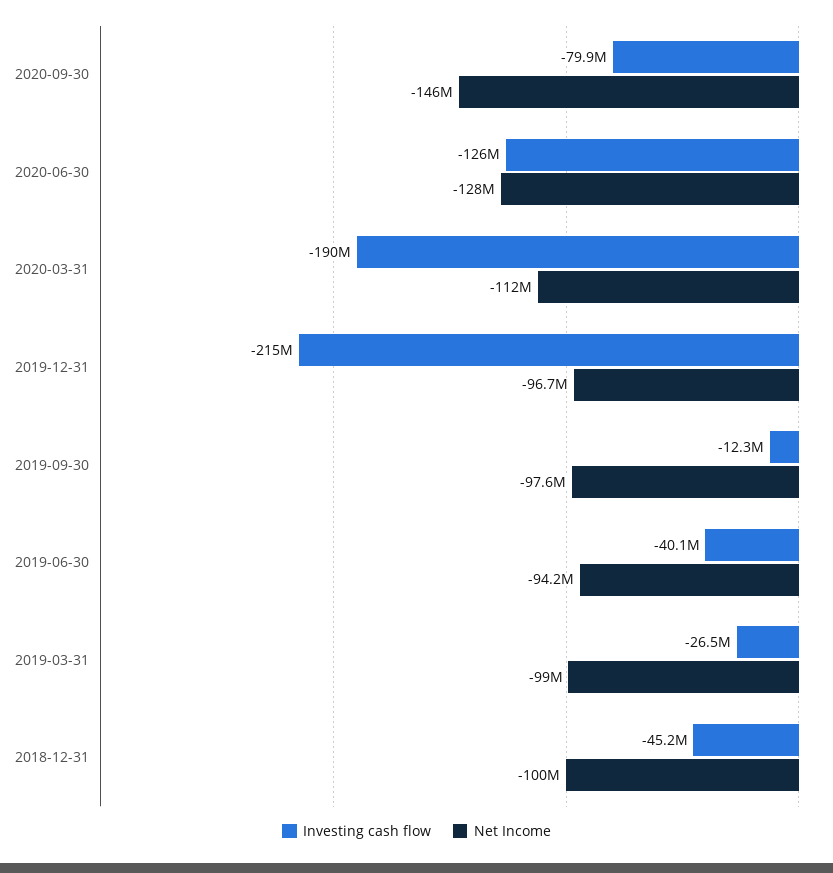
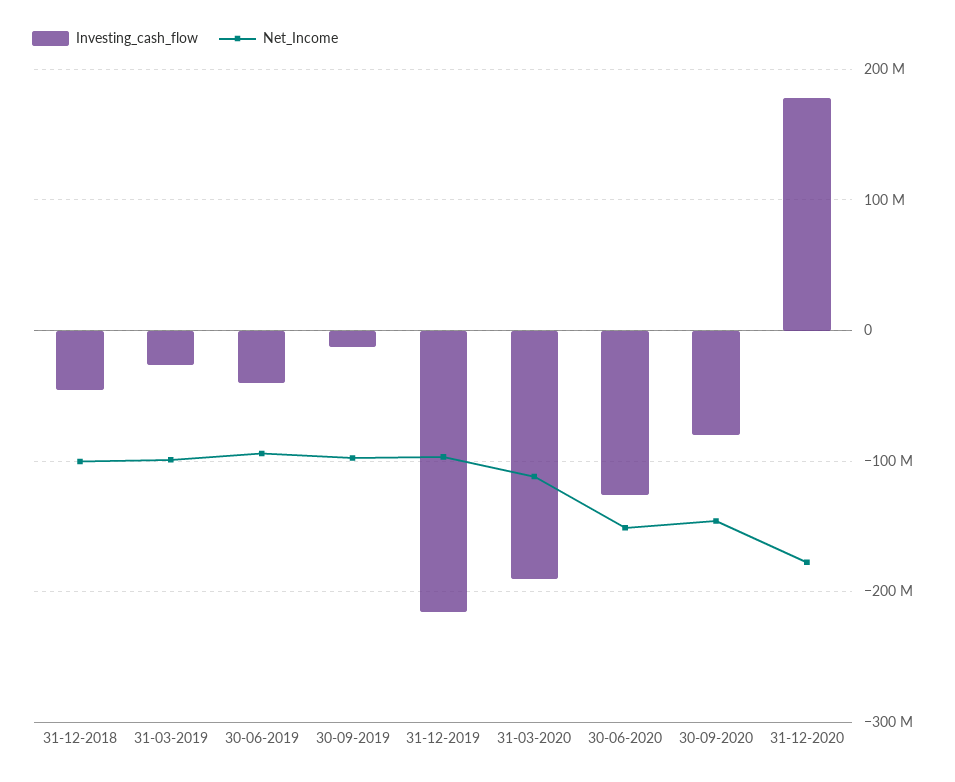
Net Income, 2020-06-30: -128000000 -> -150000000
Investing cash flow, 31-12-2020: none -> 180000000
Net Income, 31-12-2020: none -> -180000000

